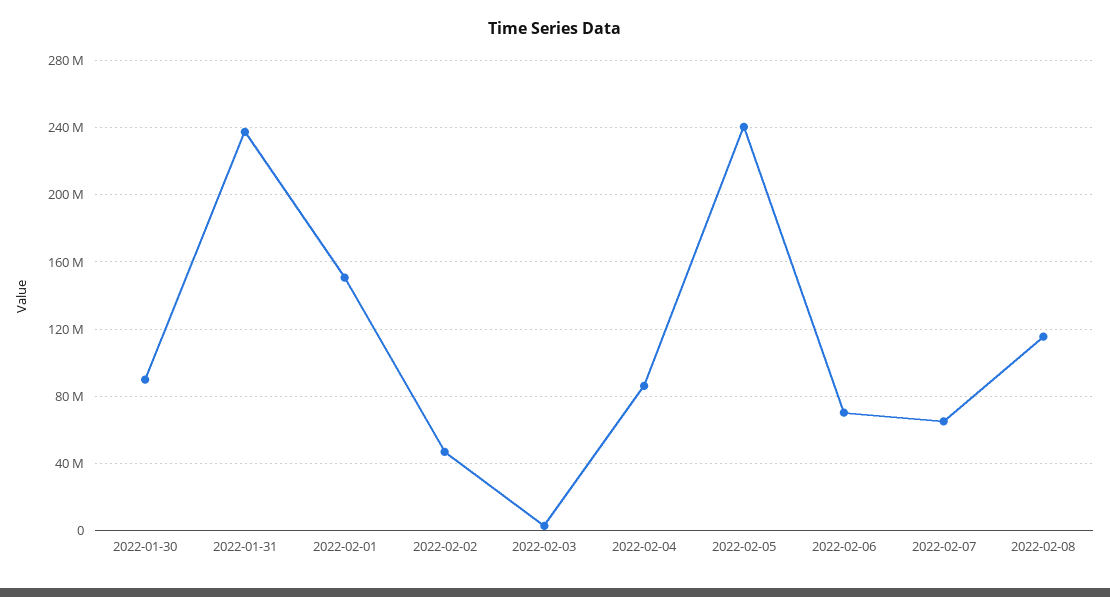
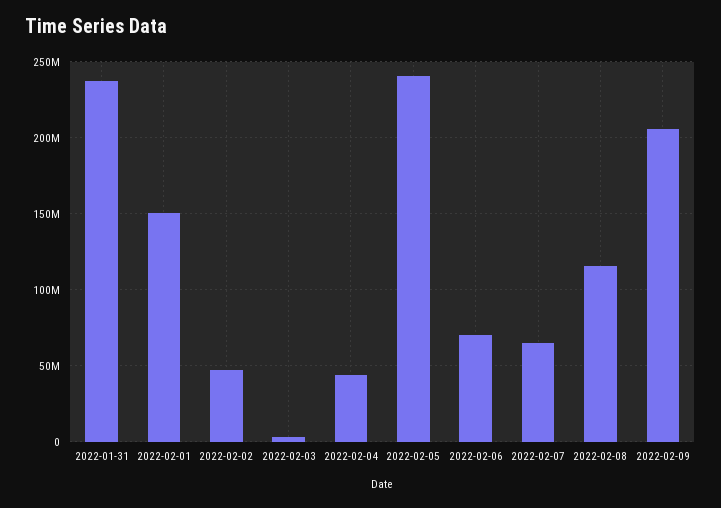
2022-01-30: 90000000 -> none
2022-02-04: 85000000 -> 45000000
2022-02-09: none -> 205000000

